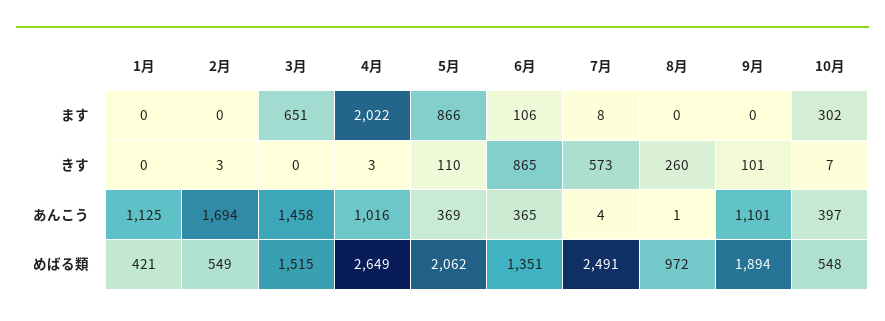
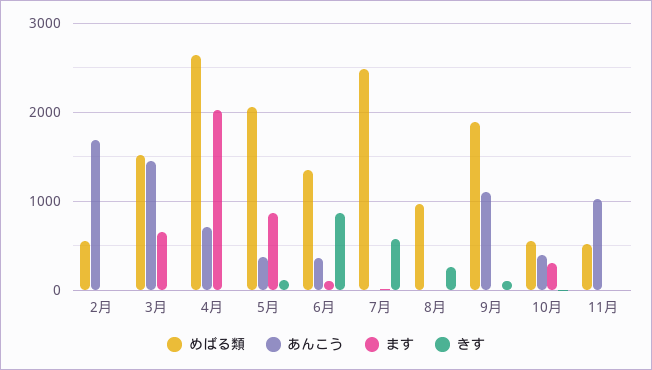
ます, 1月: 0 -> none
きす, 1月: 0 -> none
あんこう, 1月: 1125 -> none
あんこう, 4月: 1016 -> 700
めばる類, 1月: 421 -> none
めばる類, 11月: none -> 500
あんこう, 11月: none -> 1000
ます, 11月: none -> 0
きす, 11月: none -> 0

